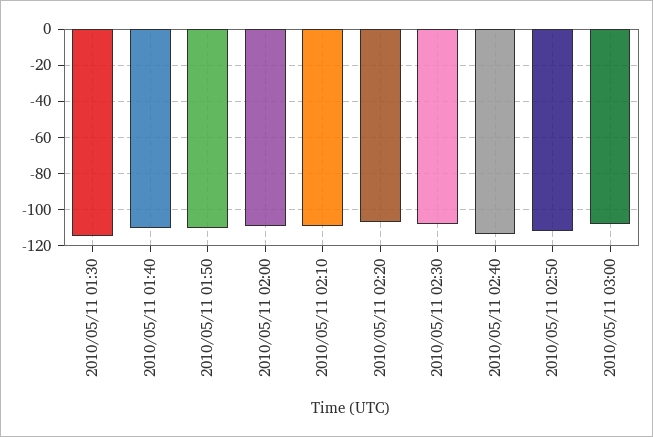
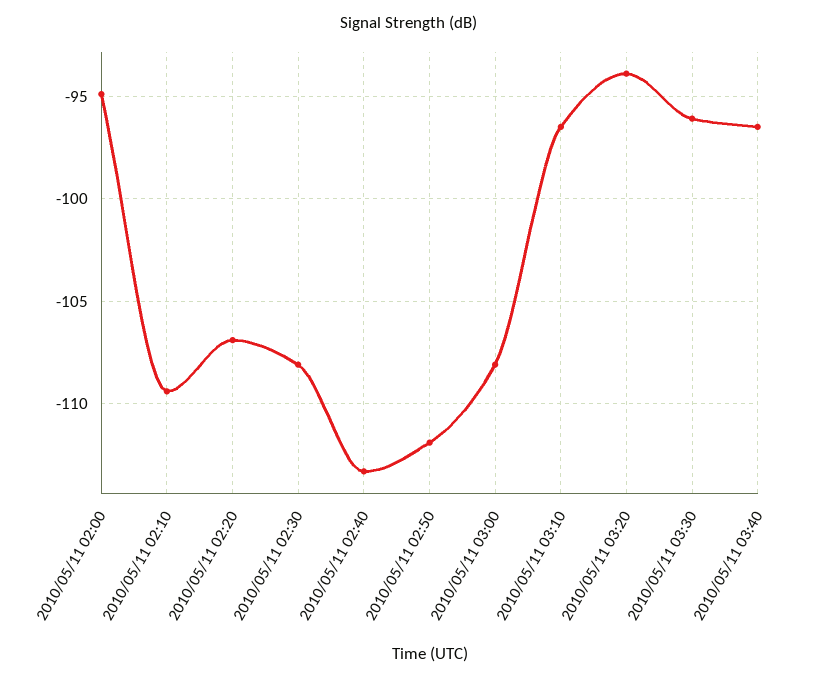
2010/05/11 01:30: -115 -> none
2010/05/11 01:40: -110 -> none
2010/05/11 01:50: -110 -> none
2010/05/11 02:00: -110 -> -95
2010/05/11 03:10: none -> -96.5
2010/05/11 03:20: none -> -94
2010/05/11 03:30: none -> -96
2010/05/11 03:40: none -> -96.5

